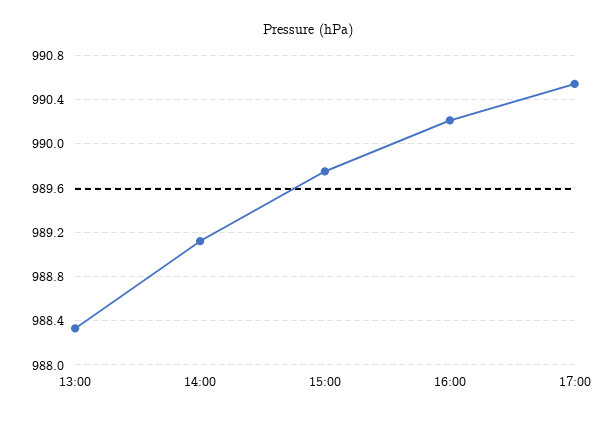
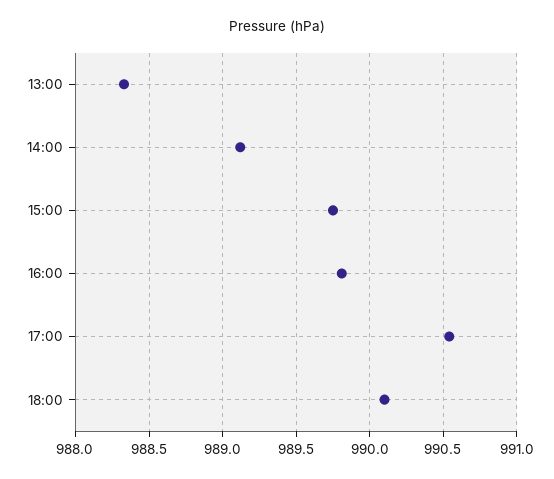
16:00: 990.2 -> 989.8
18:00: none -> 990.1

